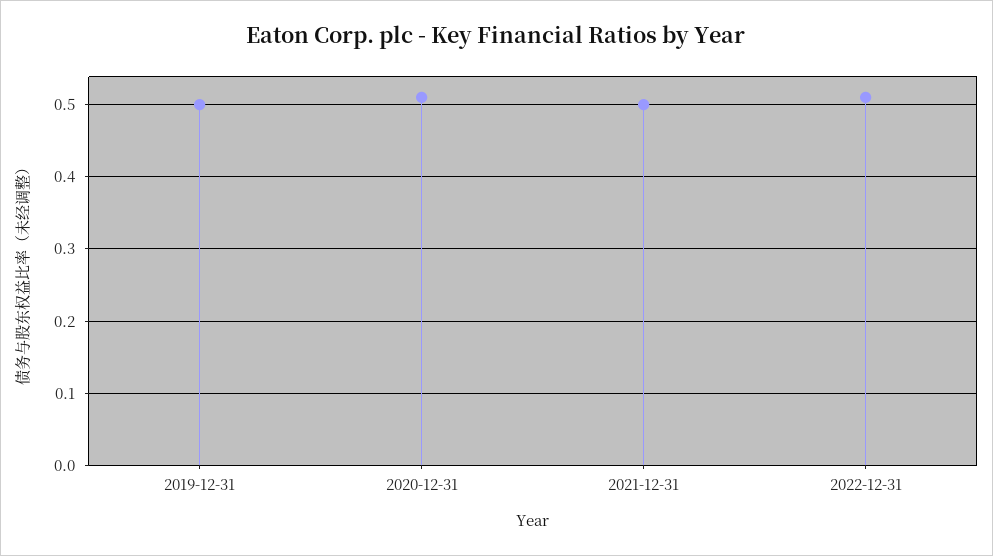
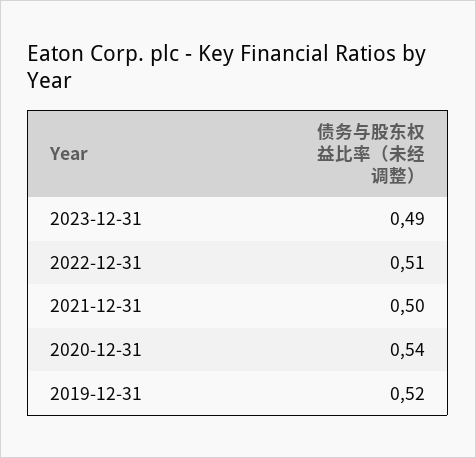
2019-12-31: 0.5 -> 0.52
2020-12-31: 0.51 -> 0.54
2023-12-31: none -> 0.49

